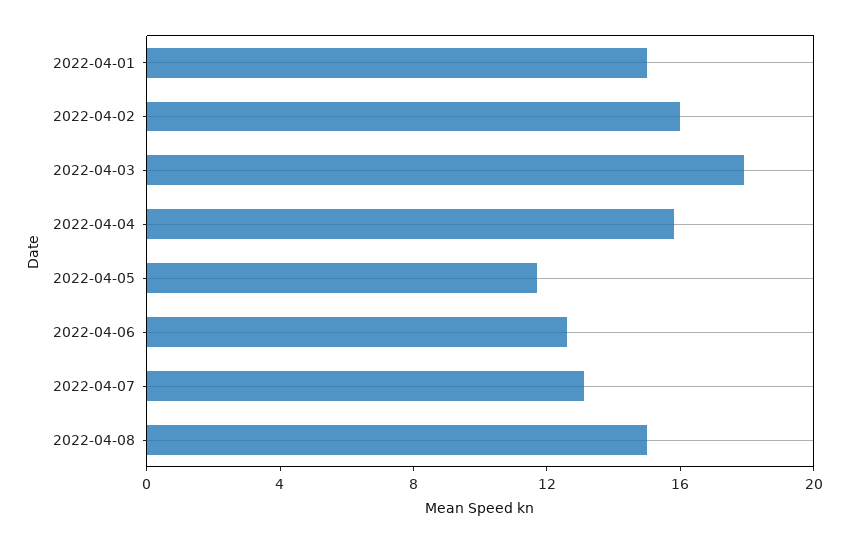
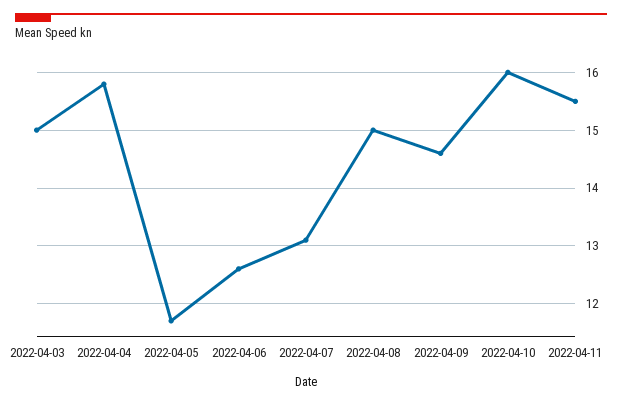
2022-04-01: 15 -> none
2022-04-02: 16 -> none
2022-04-03: 18 -> 15
2022-04-09: none -> 14.5
2022-04-10: none -> 16
2022-04-11: none -> 15.5

